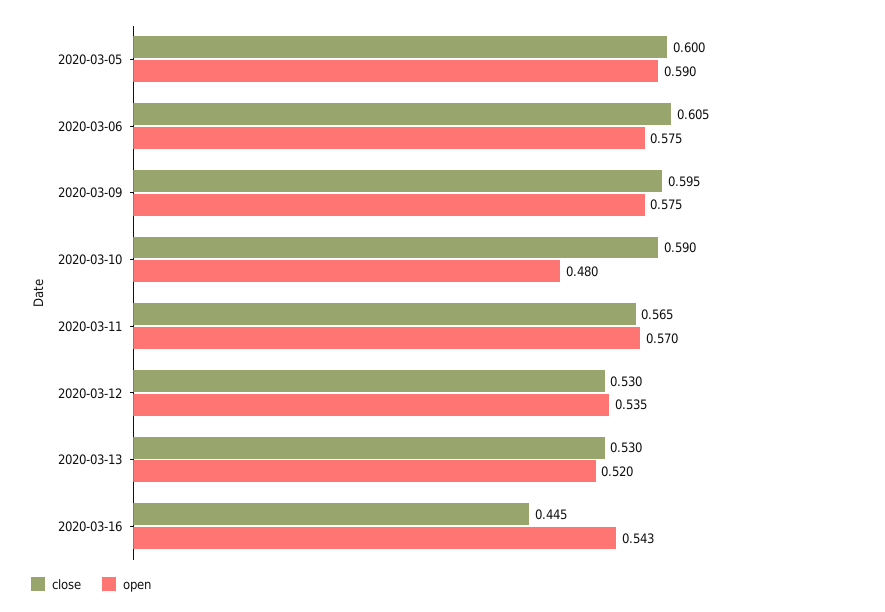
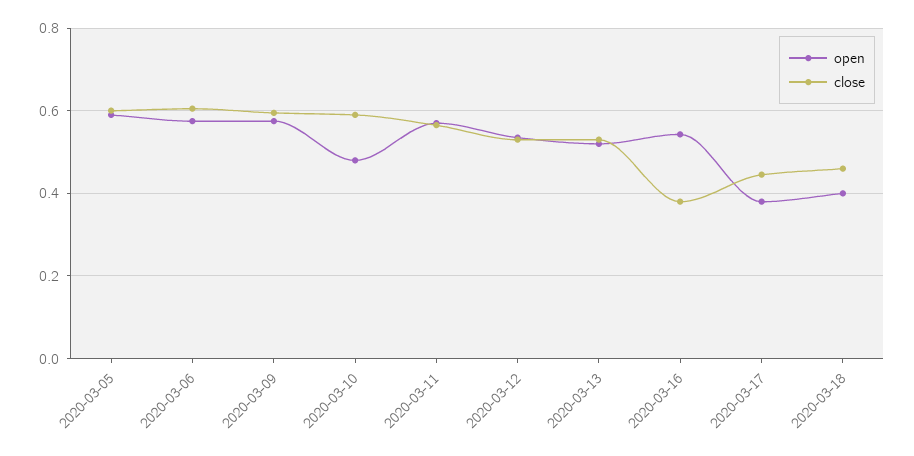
close, 2020-03-16: 0.445 -> 0.38
open, 2020-03-17: none -> 0.38
close, 2020-03-17: none -> 0.44
open, 2020-03-18: none -> 0.4
close, 2020-03-18: none -> 0.46

